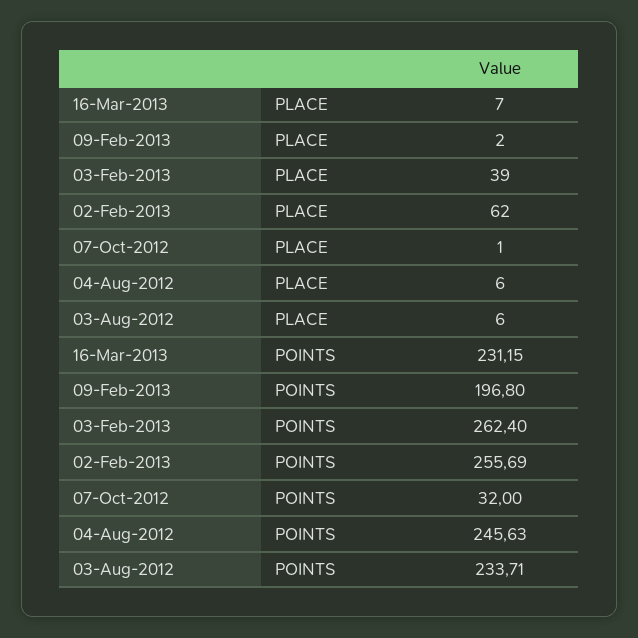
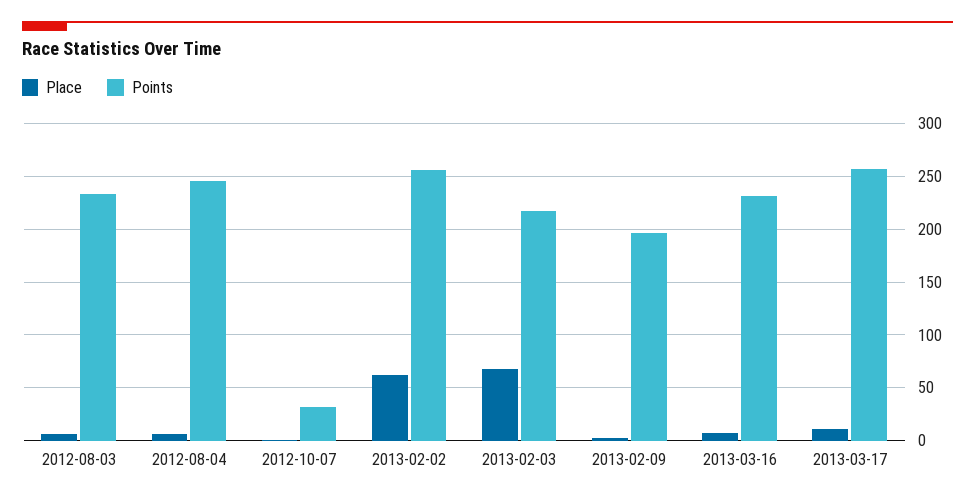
PLACE, 03-Feb-2013: 39 -> 70
POINTS, 03-Feb-2013: 262.4 -> 220
PLACE, 2013-03-17: none -> 10
POINTS, 2013-03-17: none -> 260

